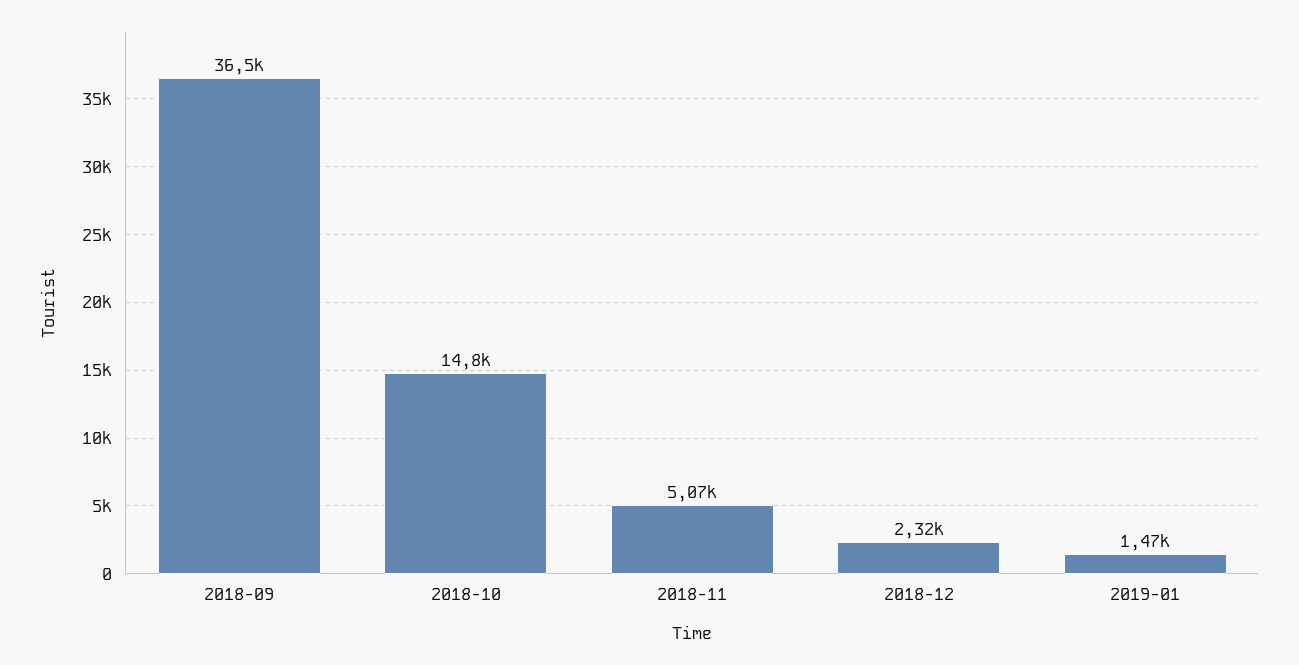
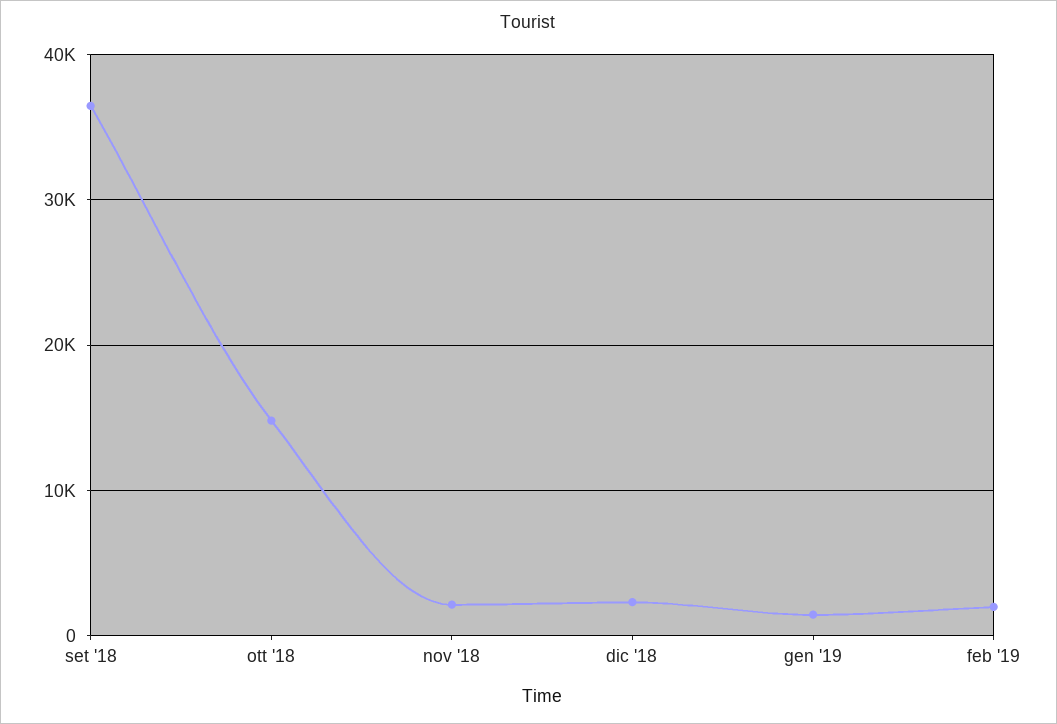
2018-11: 5070 -> 2000
feb '19: none -> 2000

